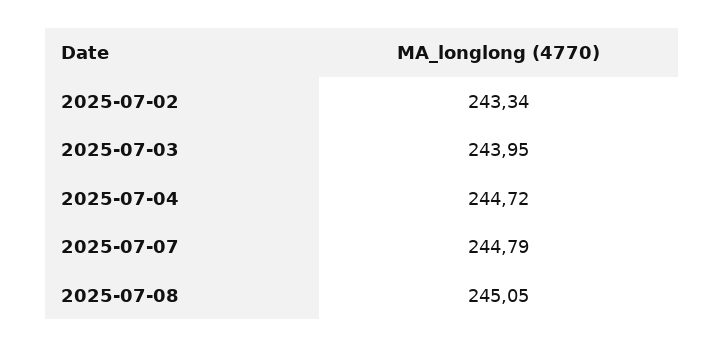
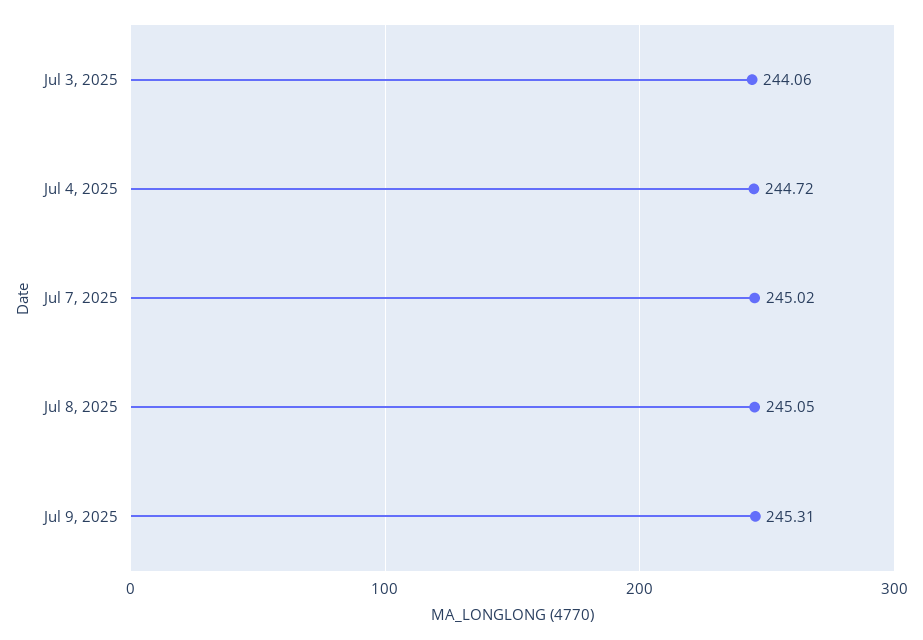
2025-07-02: 243.34 -> none
2025-07-03: 243.95 -> 244.06
2025-07-07: 244.79 -> 245.02
Jul 9, 2025: none -> 245.31

